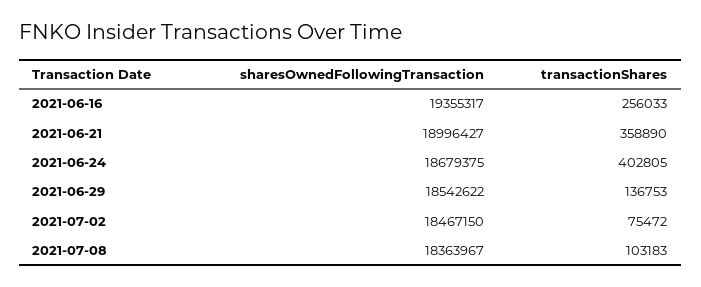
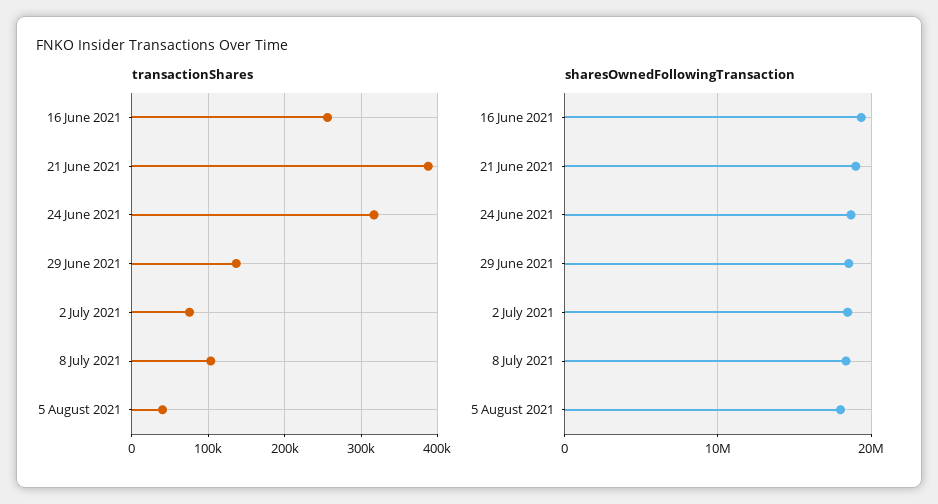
transactionShares, 2021-06-21: 358890 -> 390000
transactionShares, 2021-06-24: 402805 -> 320000
transactionShares, 5 August 2021: none -> 40000
sharesOwnedFollowingTransaction, 5 August 2021: none -> 18000000

